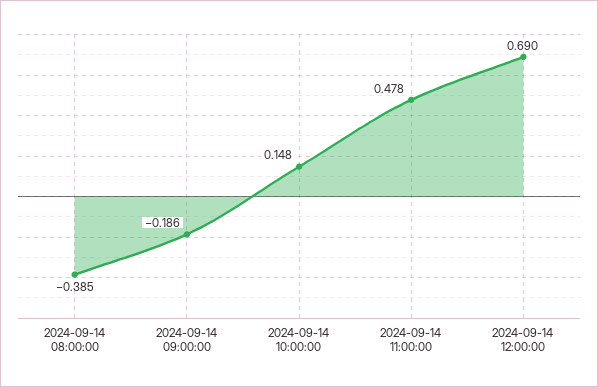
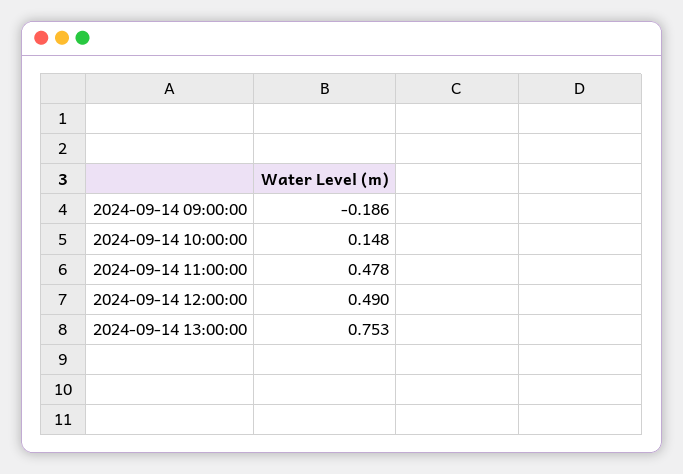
2024-09-14 08:00:00: -0.385 -> none
2024-09-14 12:00:00: 0.69 -> 0.49
2024-09-14 13:00:00: none -> 0.753

